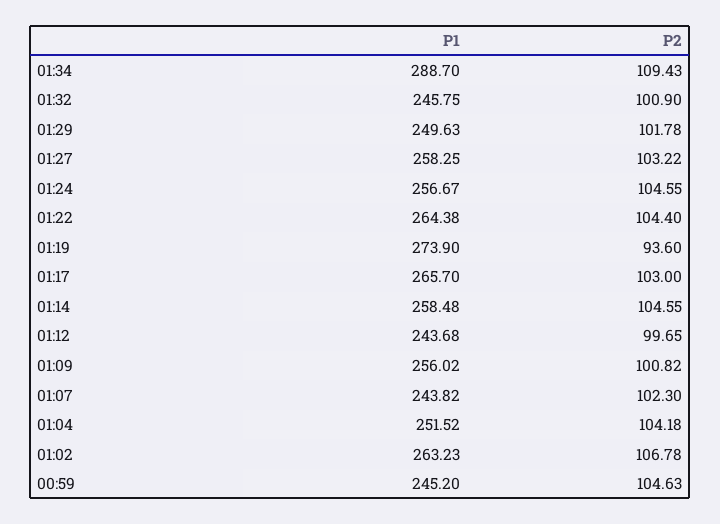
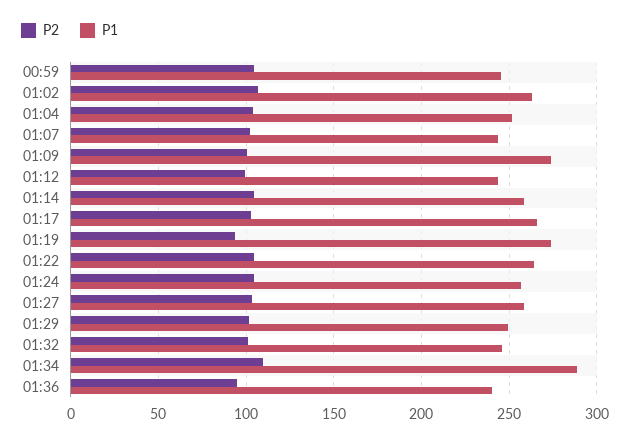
P1, 01:09: 256.02 -> 275
P2, 01:36: none -> 95
P1, 01:36: none -> 240

